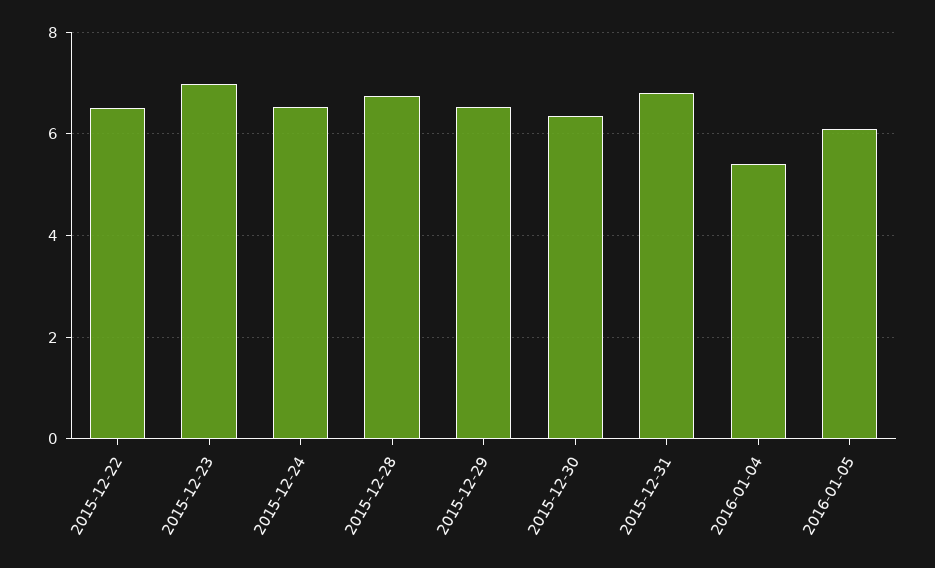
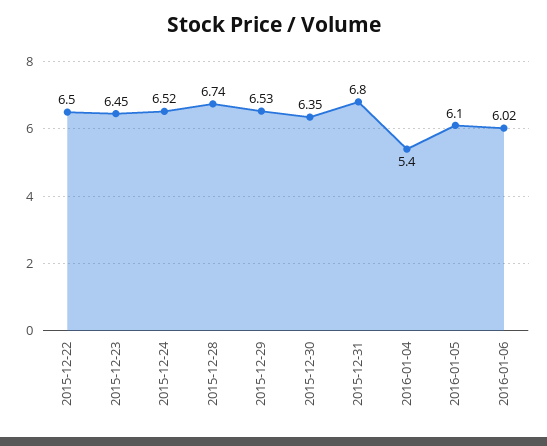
2015-12-23: 7 -> 6.45
2016-01-06: none -> 6.02

